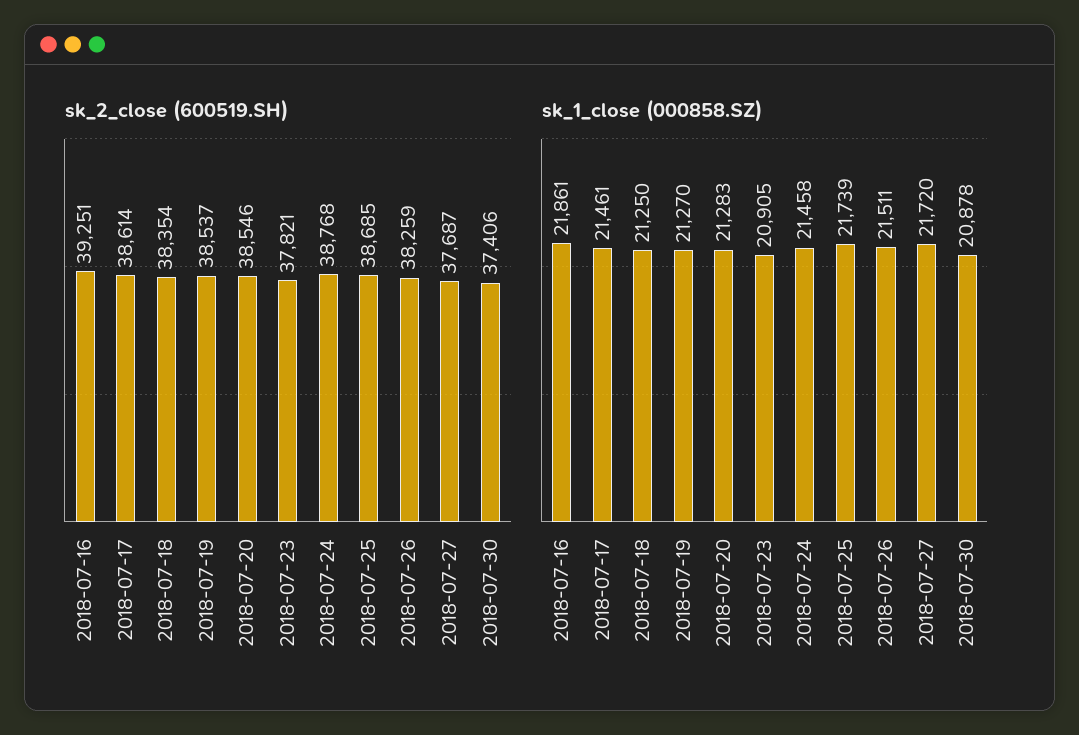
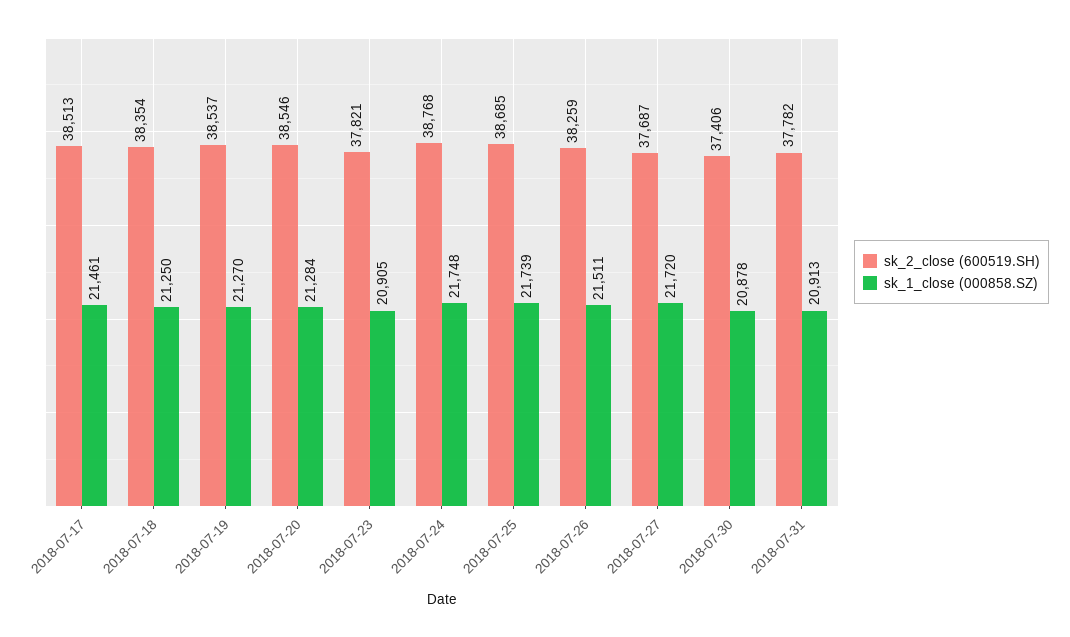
sk_2_close (600519.SH), 2018-07-16: 39251 -> none
sk_2_close (600519.SH), 2018-07-17: 38614 -> 38513
sk_1_close (000858.SZ), 2018-07-16: 21861 -> none
sk_1_close (000858.SZ), 2018-07-20: 21283 -> 21284
sk_1_close (000858.SZ), 2018-07-24: 21458 -> 21748
sk_2_close (600519.SH), 2018-07-31: none -> 37782
sk_1_close (000858.SZ), 2018-07-31: none -> 20913

